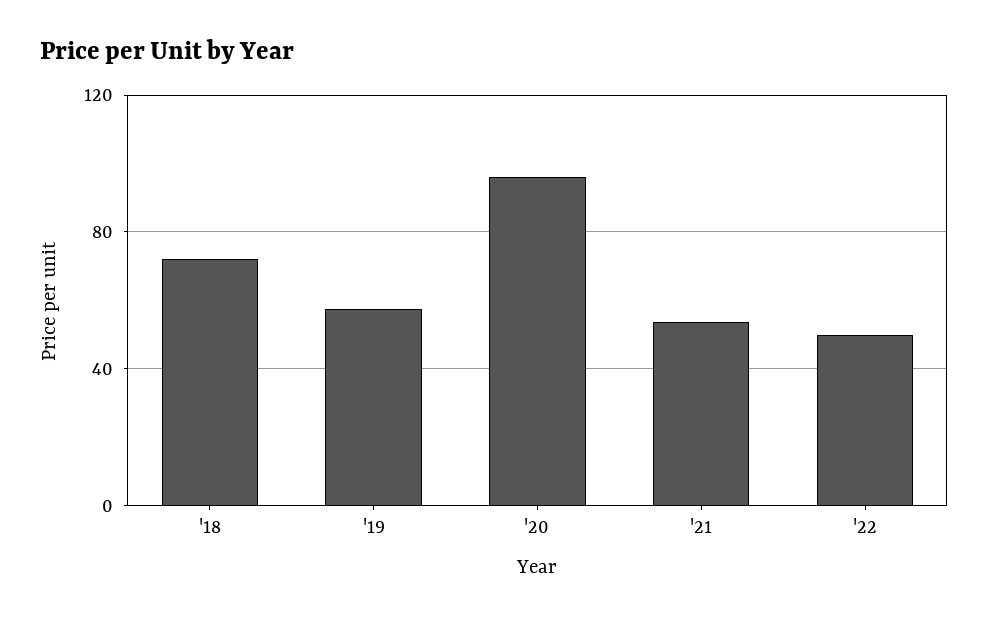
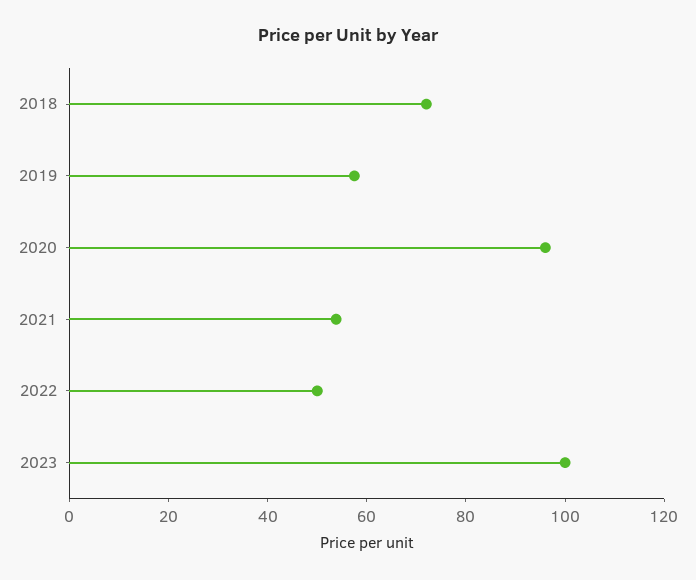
2023: none -> 100

